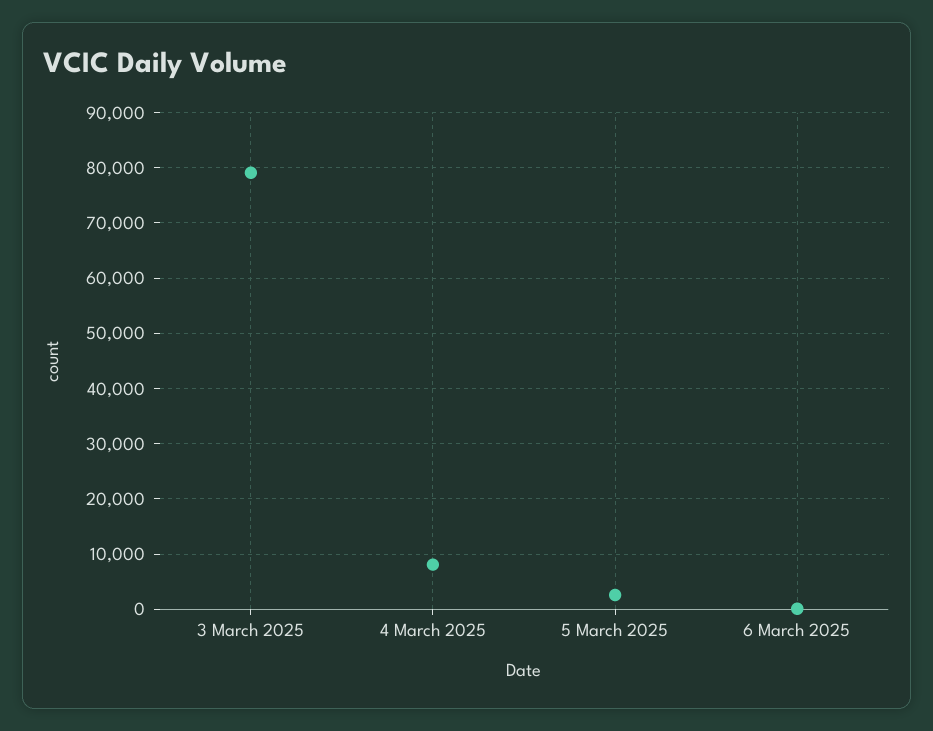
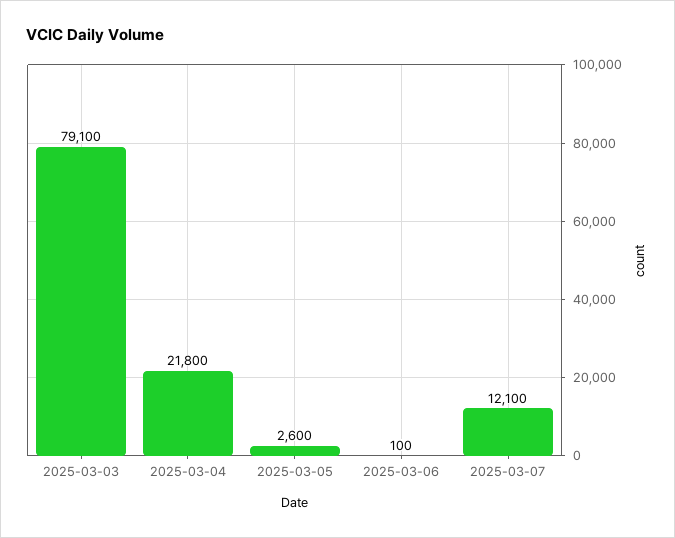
4 March 2025: 8000 -> 21800
2025-03-07: none -> 12100

